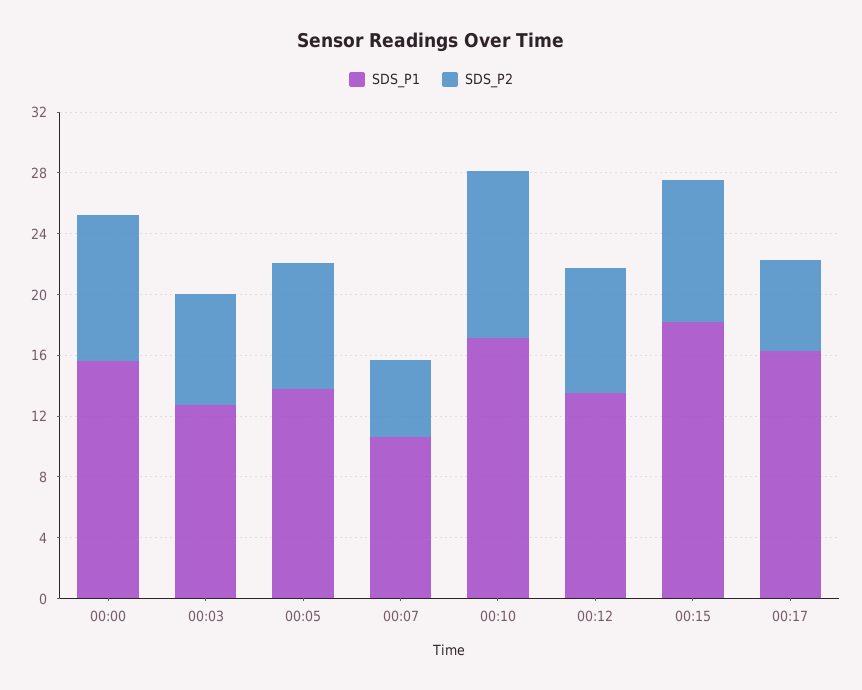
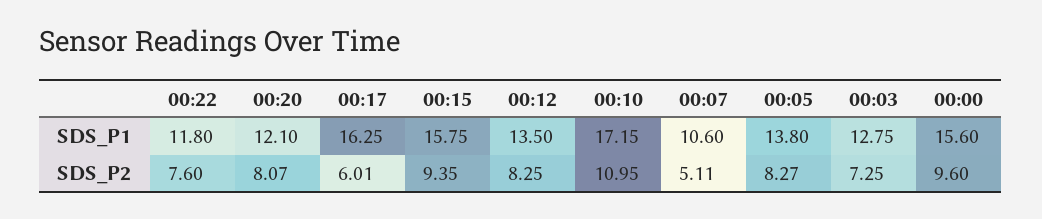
SDS_P1, 00:15: 18 -> 15.75
SDS_P1, 00:22: none -> 11.8
SDS_P1, 00:20: none -> 12.1
SDS_P2, 00:22: none -> 7.6
SDS_P2, 00:20: none -> 8.07

